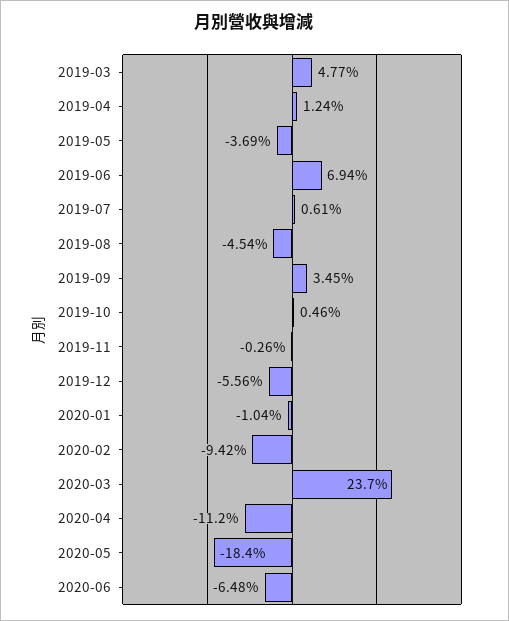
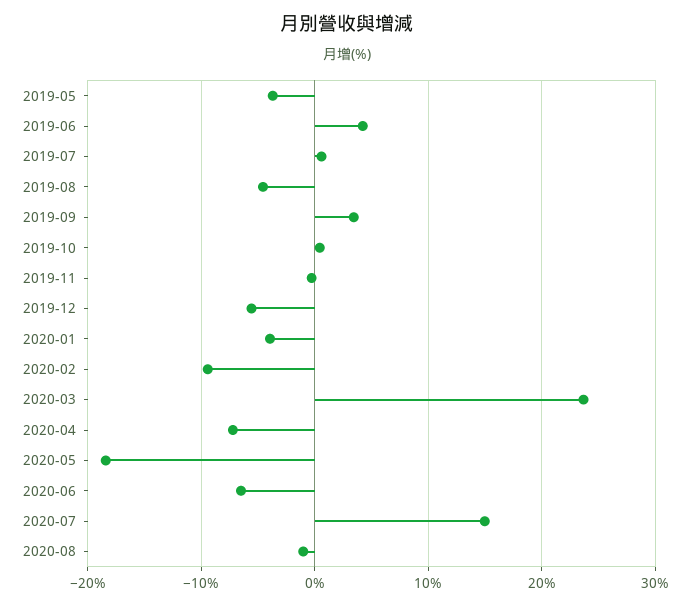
2019-03: 4.77 -> none
2019-04: 1.24 -> none
2019-06: 6.94 -> 4
2020-01: -1.04 -> -4
2020-04: -11.2 -> -7
2020-07: none -> 15
2020-08: none -> -1

